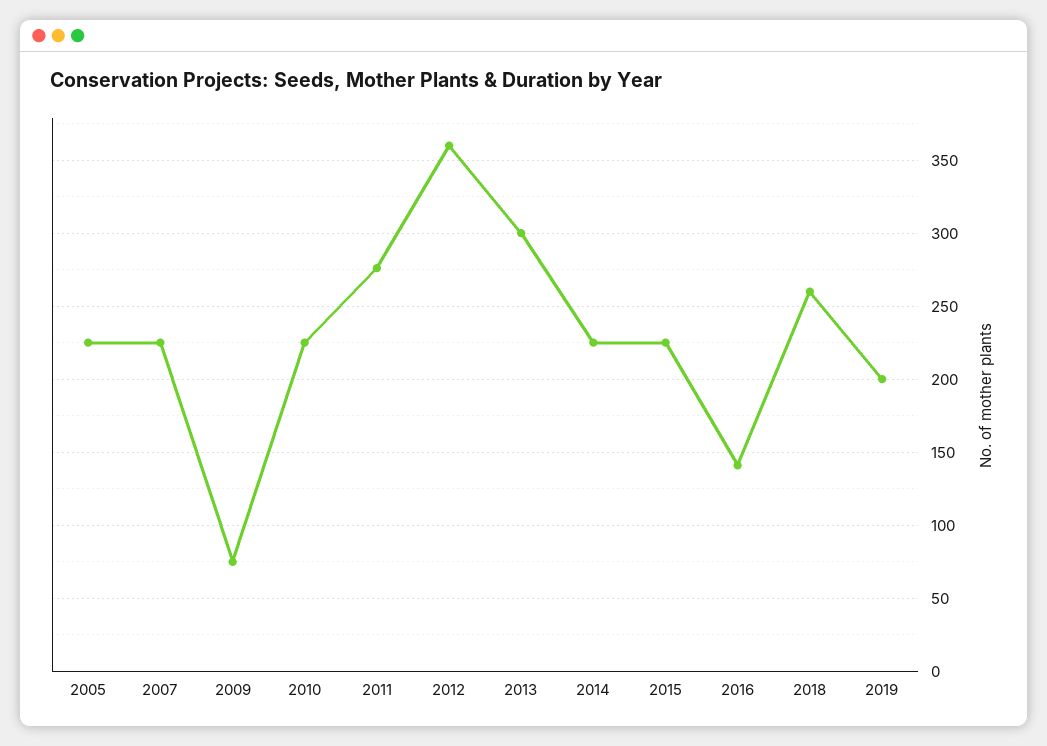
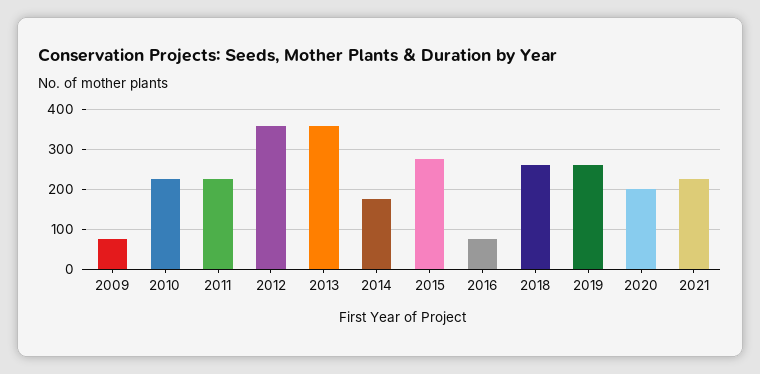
2005: 225 -> none
2007: 225 -> none
2011: 275 -> 220
2013: 300 -> 360
2014: 225 -> 180
2015: 225 -> 280
2016: 140 -> 80
2019: 200 -> 260
2020: none -> 200
2021: none -> 220

